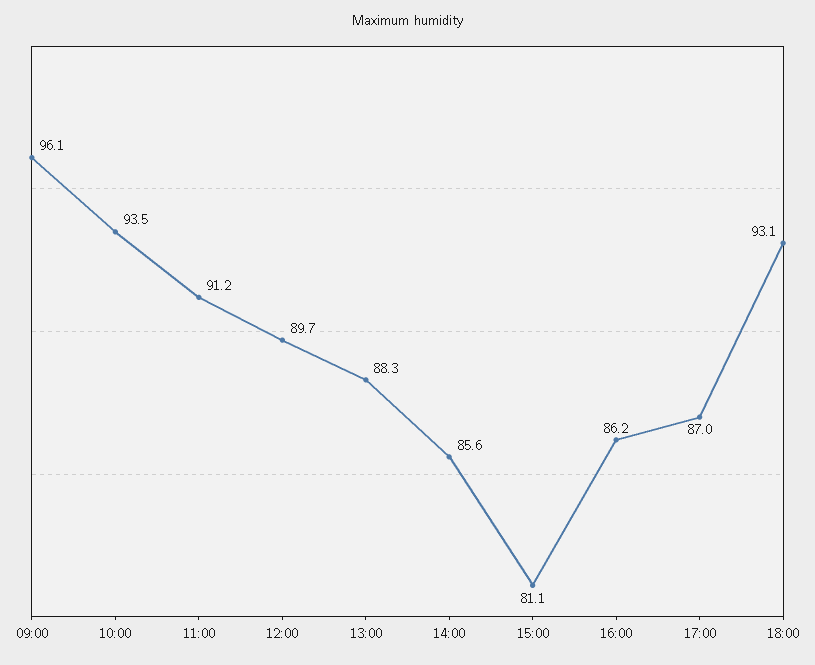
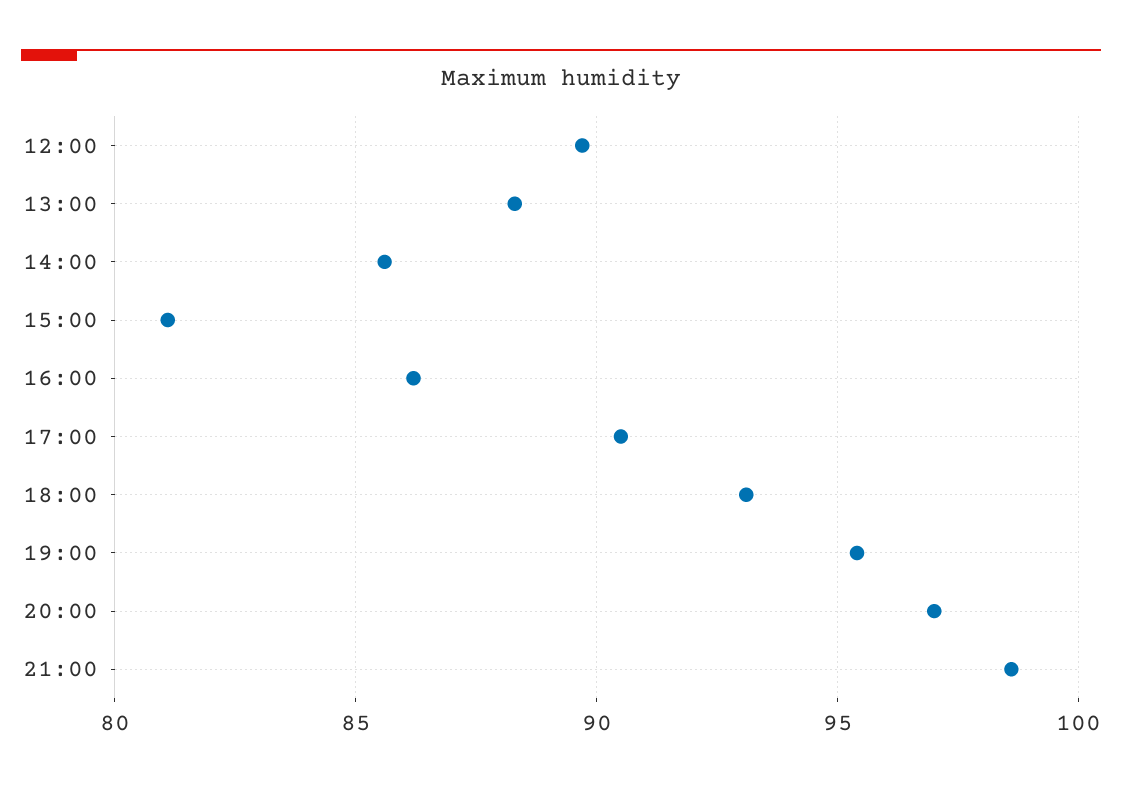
09:00: 96.1 -> none
10:00: 93.5 -> none
11:00: 91.2 -> none
17:00: 87 -> 90.5
19:00: none -> 95.5
20:00: none -> 97
21:00: none -> 98.5

